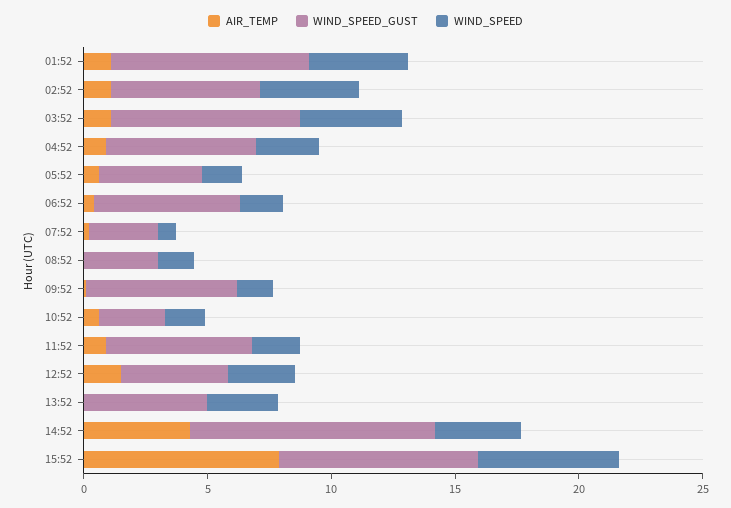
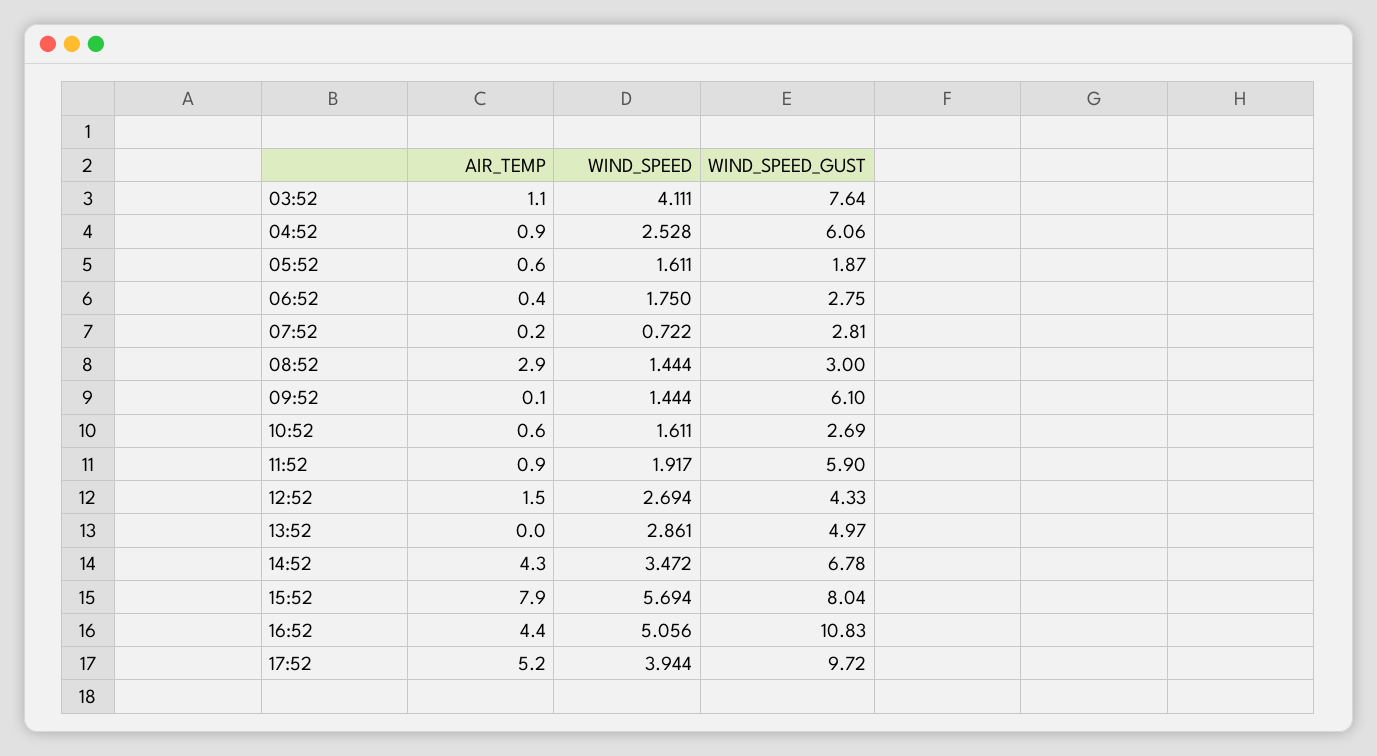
AIR_TEMP, 01:52: 1 -> none
WIND_SPEED_GUST, 01:52: 8 -> none
WIND_SPEED, 01:52: 4 -> none
AIR_TEMP, 02:52: 1 -> none
WIND_SPEED_GUST, 02:52: 6 -> none
WIND_SPEED, 02:52: 4 -> none
WIND_SPEED_GUST, 05:52: 4 -> 1.87
WIND_SPEED_GUST, 06:52: 6 -> 2.75
AIR_TEMP, 08:52: 0 -> 2.9
WIND_SPEED_GUST, 14:52: 10 -> 6.78
AIR_TEMP, 16:52: none -> 4.4
WIND_SPEED, 16:52: none -> 5.056
WIND_SPEED_GUST, 16:52: none -> 10.83
AIR_TEMP, 17:52: none -> 5.2
WIND_SPEED, 17:52: none -> 3.944
WIND_SPEED_GUST, 17:52: none -> 9.72

